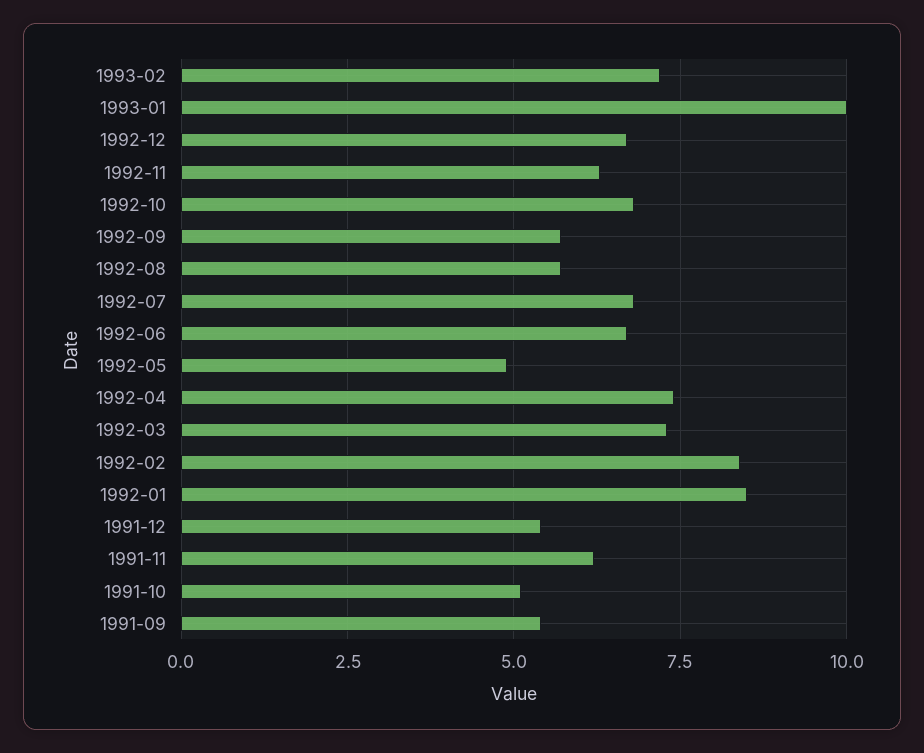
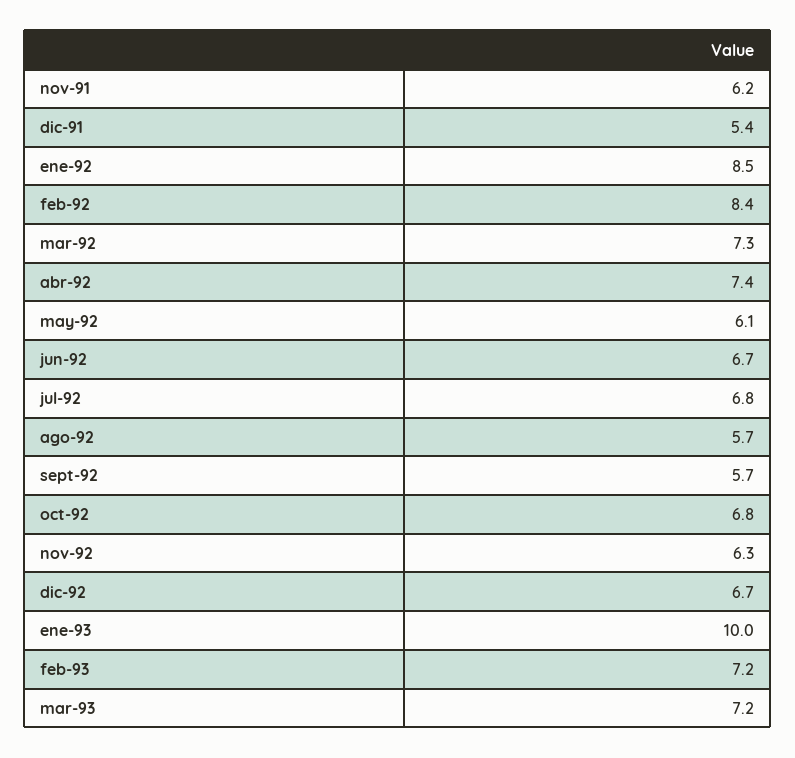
1992-05: 5 -> 6.1
1991-10: 5 -> none
1991-09: 5.5 -> none
mar-93: none -> 7.2

